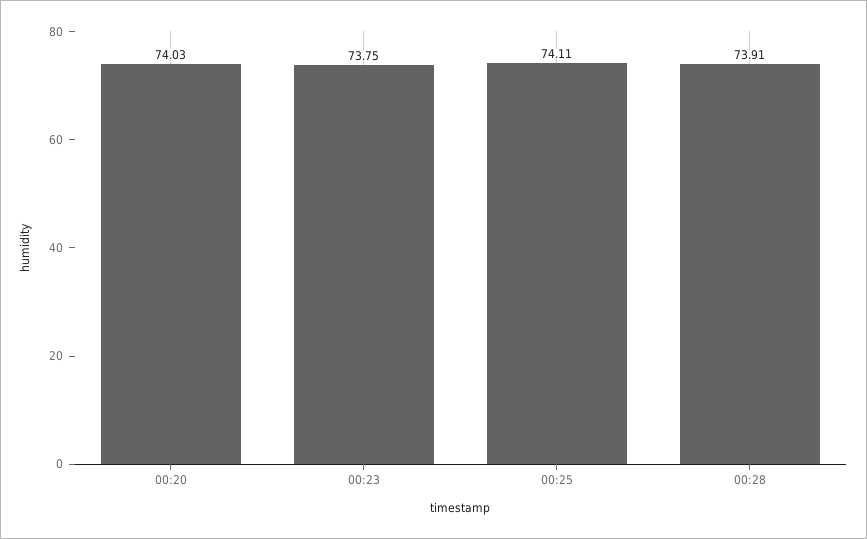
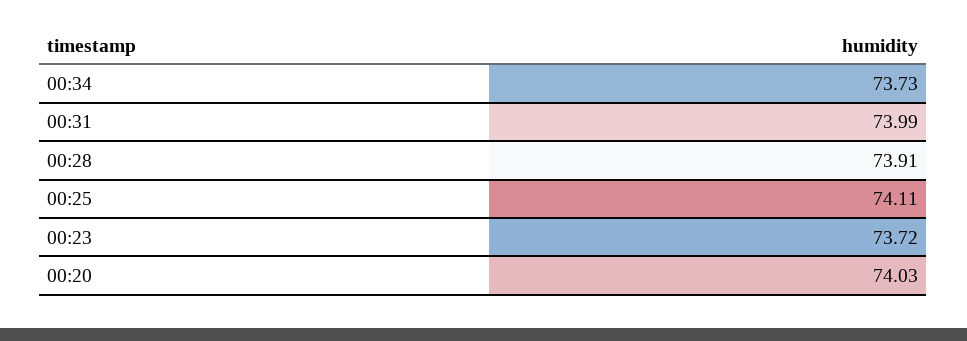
00:23: 73.75 -> 73.72
00:34: none -> 73.73
00:31: none -> 73.99

